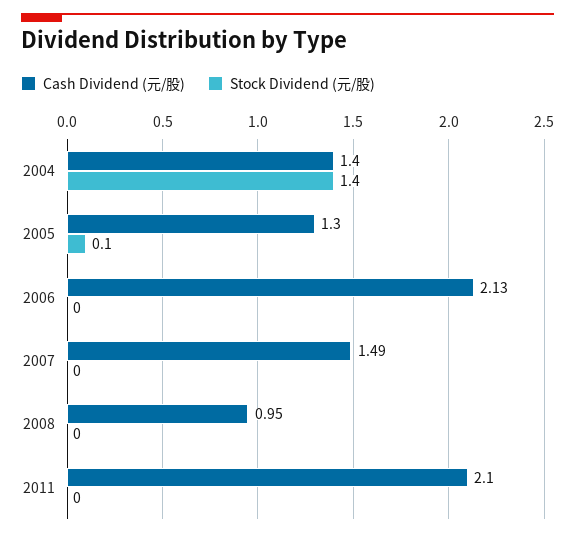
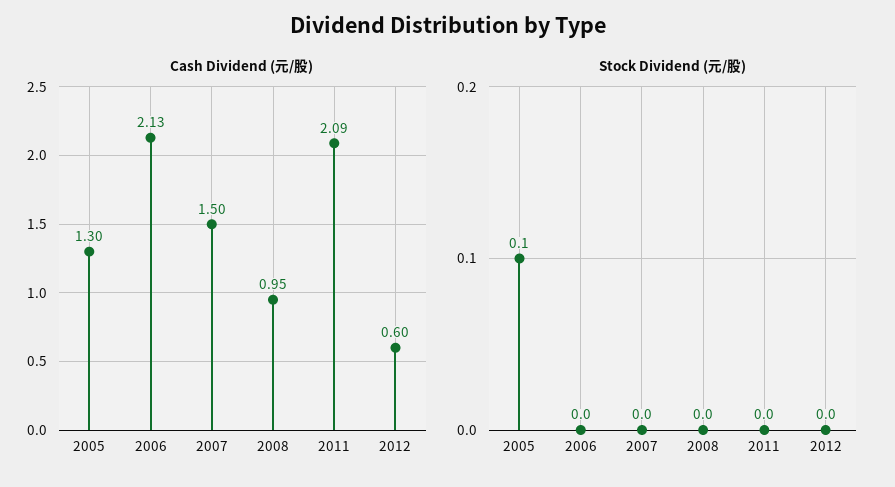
Cash Dividend (元/股), 2004: 1.4 -> none
Stock Dividend (元/股), 2004: 1.4 -> none
Cash Dividend (元/股), 2007: 1.49 -> 1.5
Cash Dividend (元/股), 2011: 2.1 -> 2.09
Cash Dividend (元/股), 2012: none -> 0.6
Stock Dividend (元/股), 2012: none -> 0

